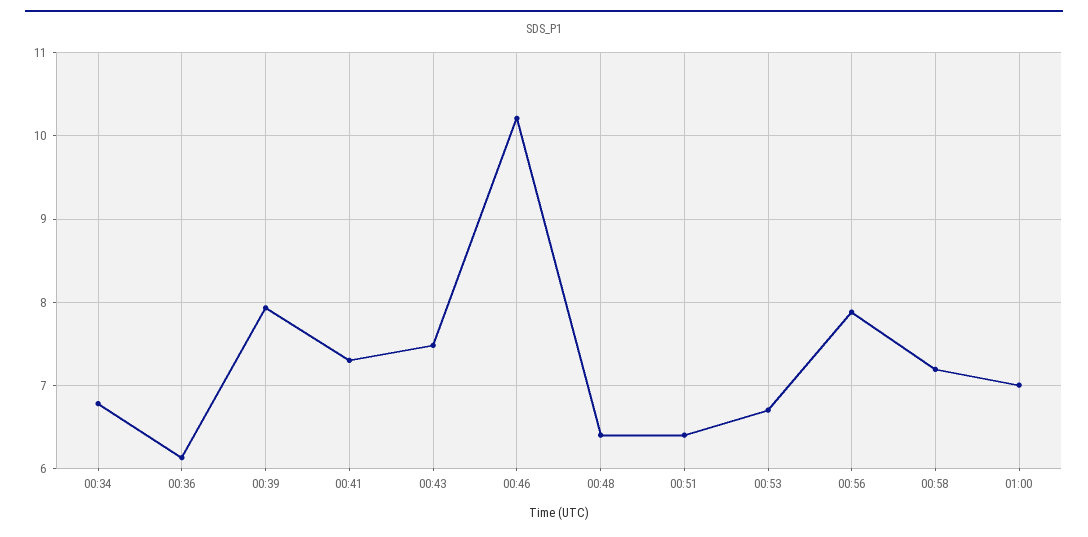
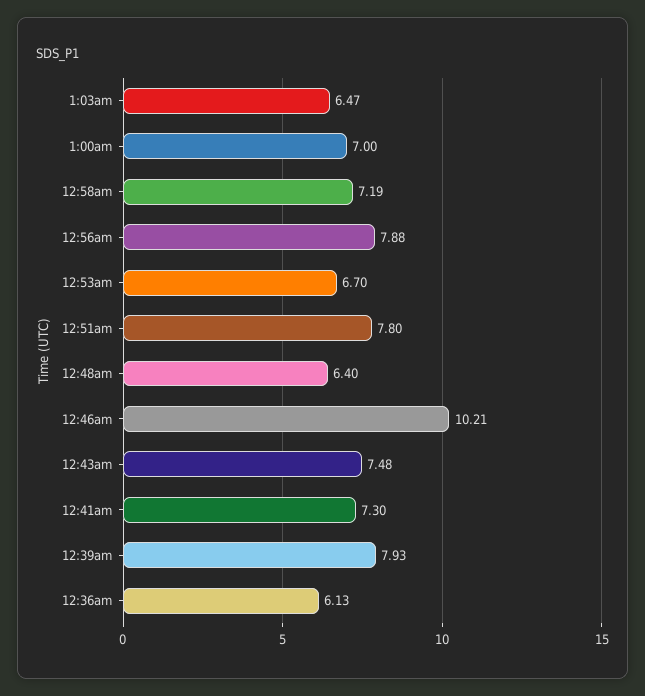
00:34: 6.8 -> none
00:51: 6.4 -> 7.8
1:03am: none -> 6.47

